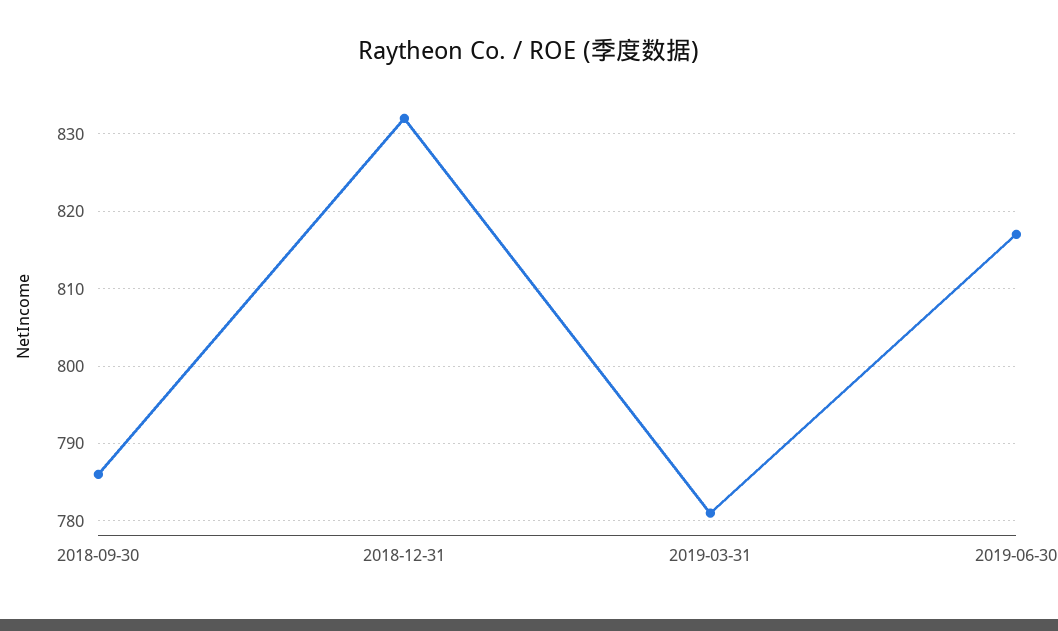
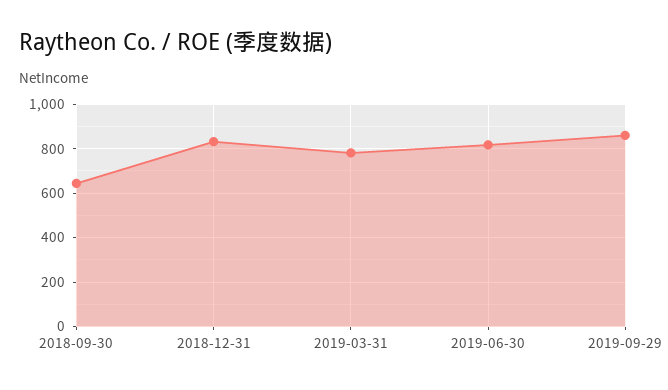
2018-09-30: 786 -> 650
2019-09-29: none -> 850

